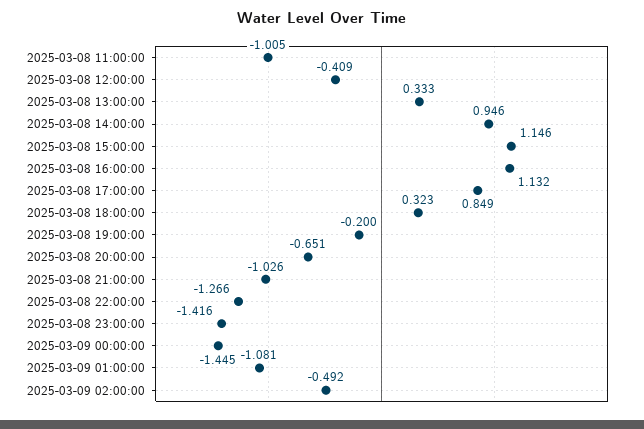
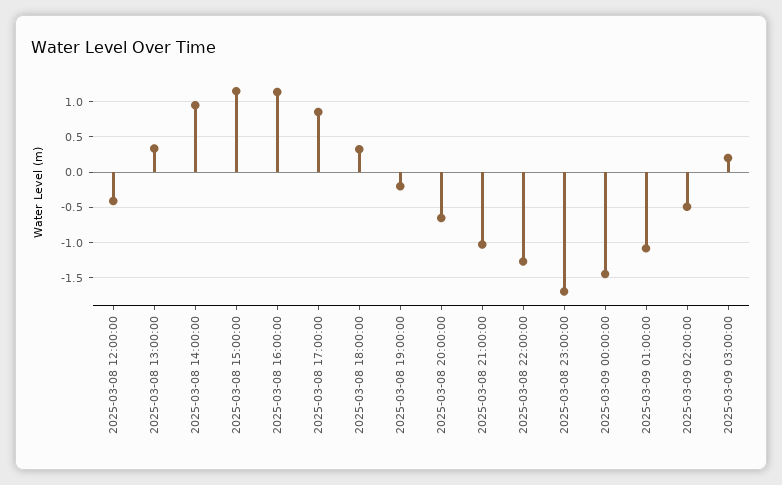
2025-03-08 11:00:00: -1.005 -> none
2025-03-08 23:00:00: -1.416 -> -1.7
2025-03-09 03:00:00: none -> 0.2

